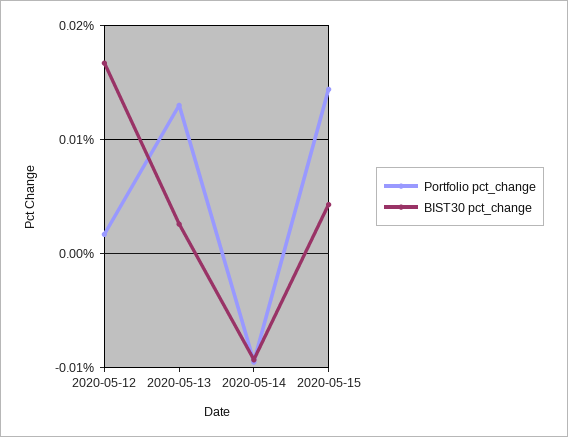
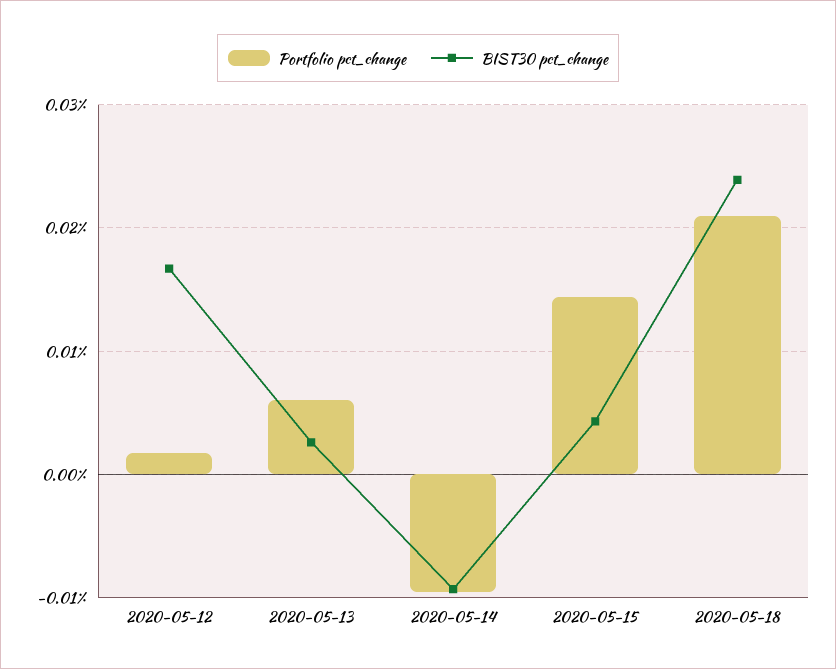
Portfolio pct_change, 2020-05-13: 0.013 -> 0.006
Portfolio pct_change, 2020-05-18: none -> 0.021
BIST30 pct_change, 2020-05-18: none -> 0.024

